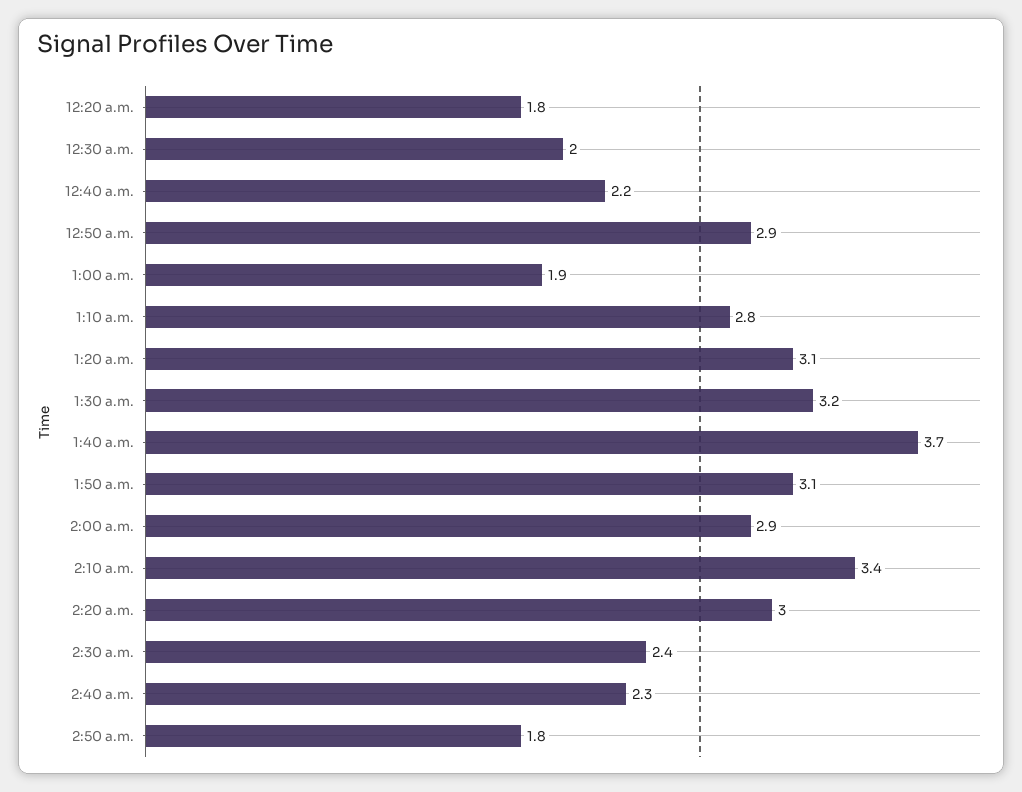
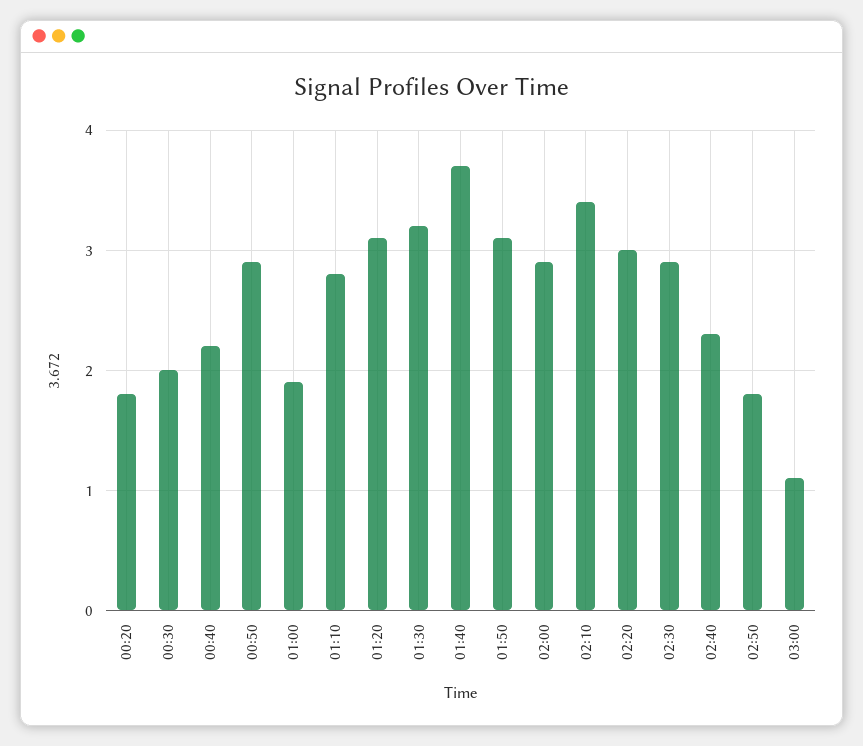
2:30 a.m.: 2.4 -> 2.9
03:00: none -> 1.1

